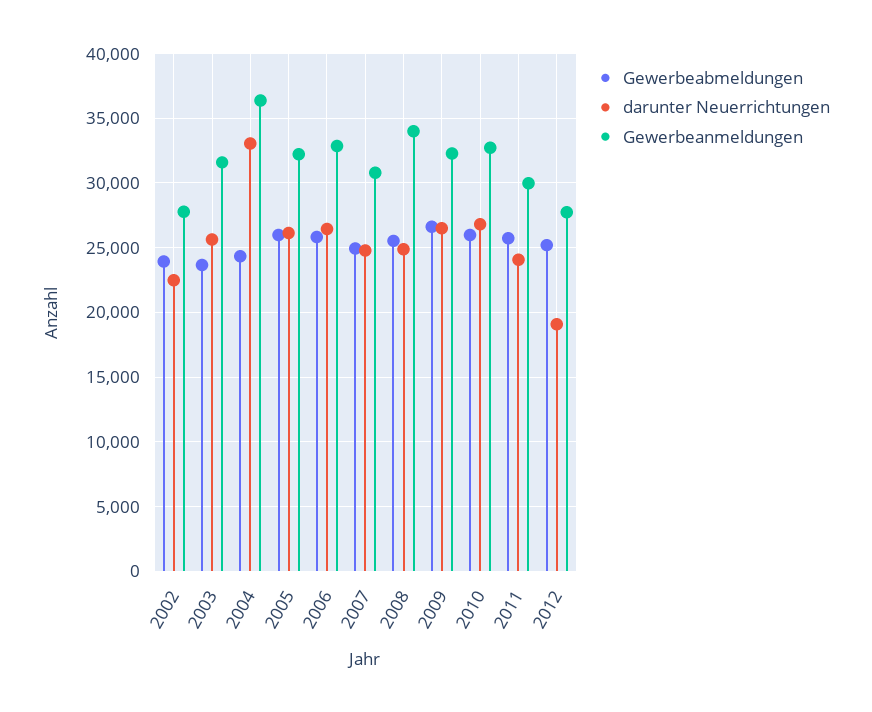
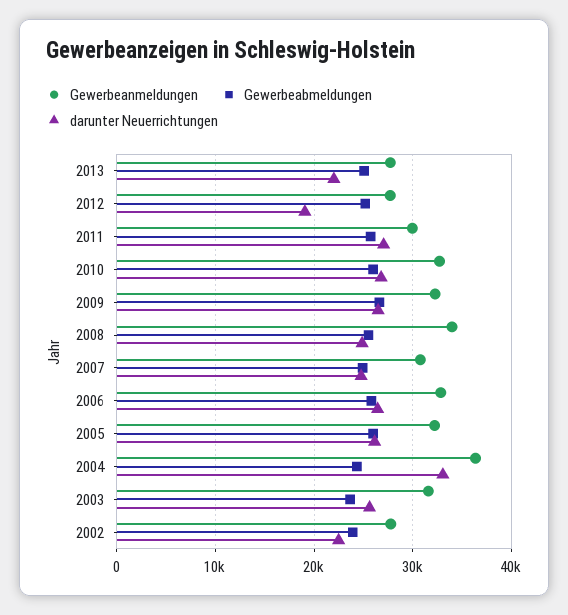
darunter Neuerrichtungen, 2011: 24000 -> 27000
Gewerbeanmeldungen, 2013: none -> 28000
Gewerbeabmeldungen, 2013: none -> 25000
darunter Neuerrichtungen, 2013: none -> 22000

